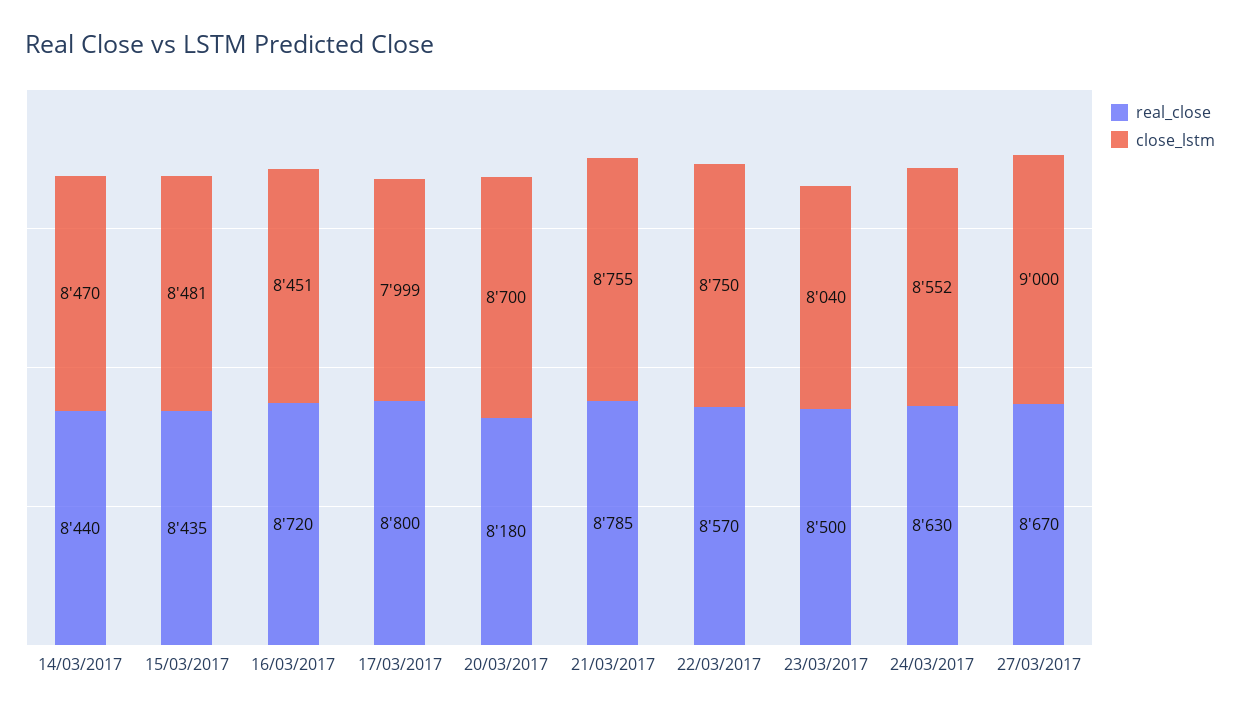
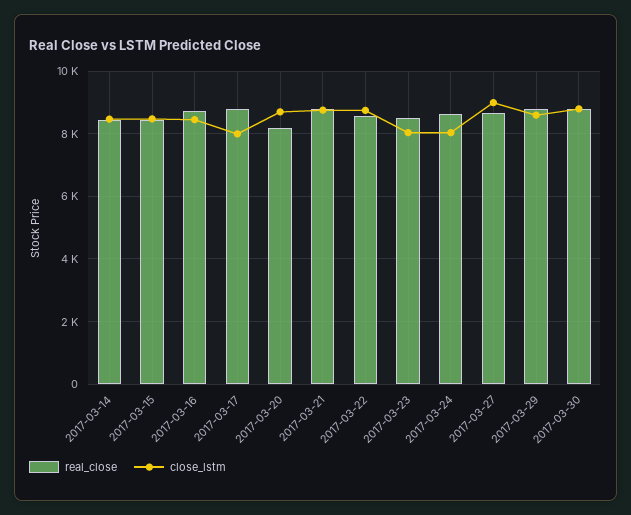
close_lstm, 24/03/2017: 8552 -> 8000
real_close, 2017-03-29: none -> 8800
close_lstm, 2017-03-29: none -> 8600
real_close, 2017-03-30: none -> 8800
close_lstm, 2017-03-30: none -> 8800

